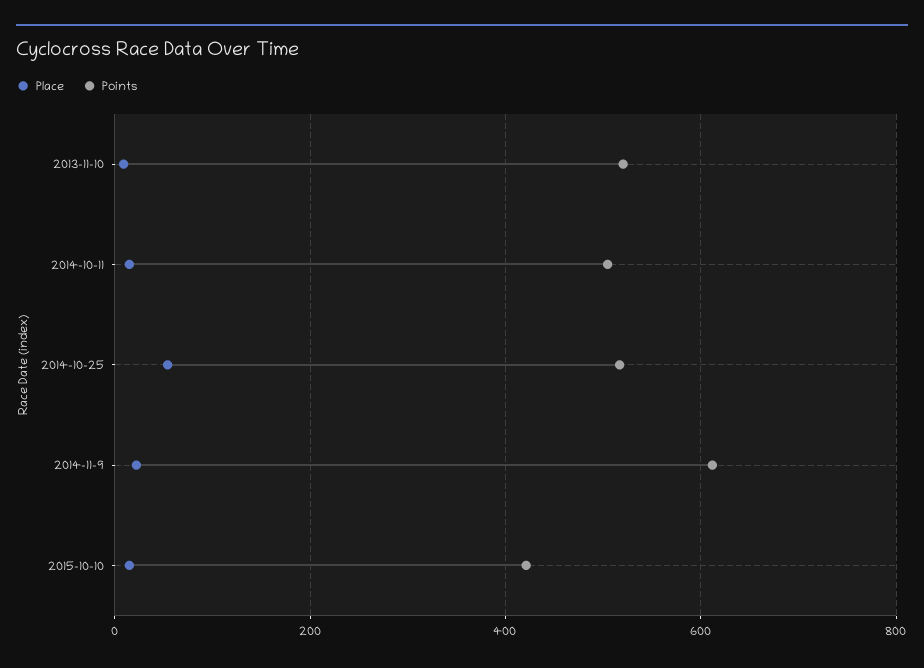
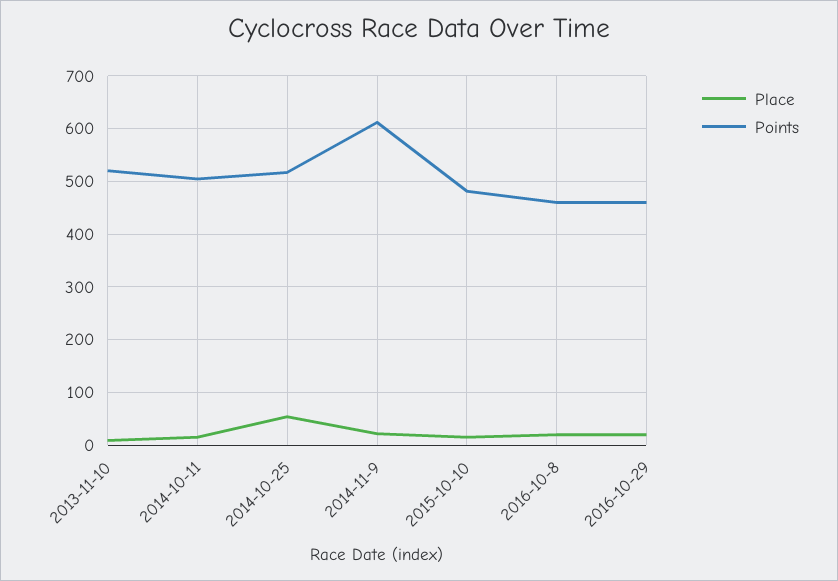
Points, 2015-10-10: 420 -> 480
Place, 2016-10-8: none -> 20
Points, 2016-10-8: none -> 460
Place, 2016-10-29: none -> 20
Points, 2016-10-29: none -> 460

